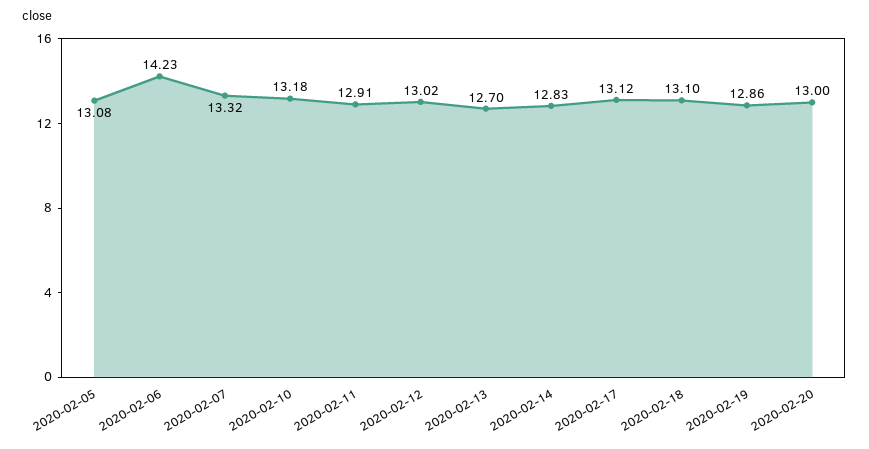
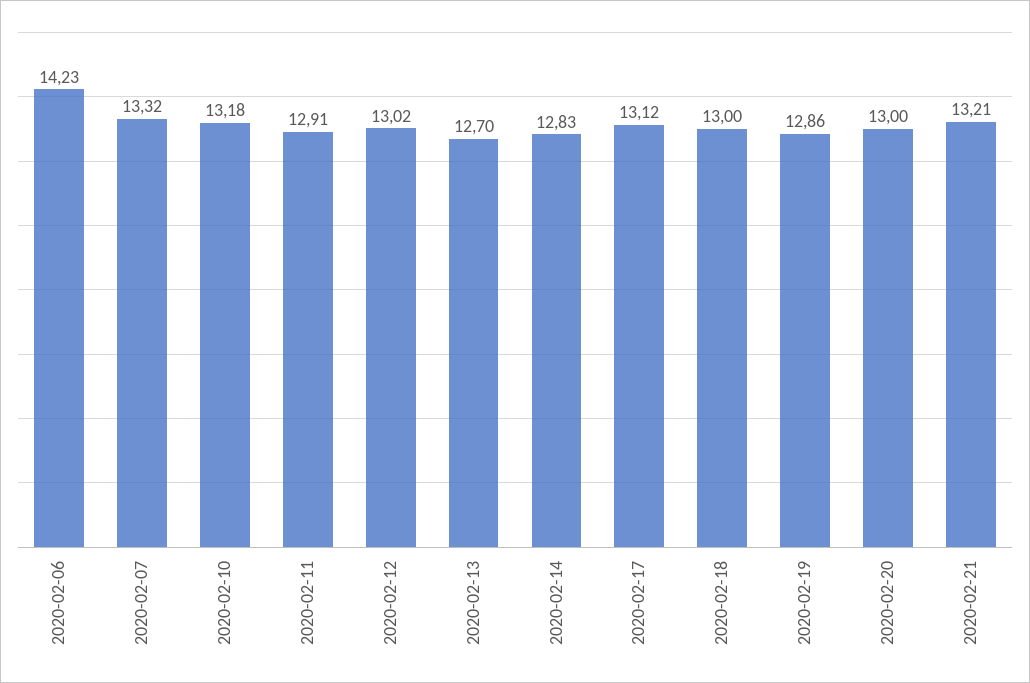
2020-02-05: 13.08 -> none
2020-02-18: 13.1 -> 13
2020-02-21: none -> 13.21

